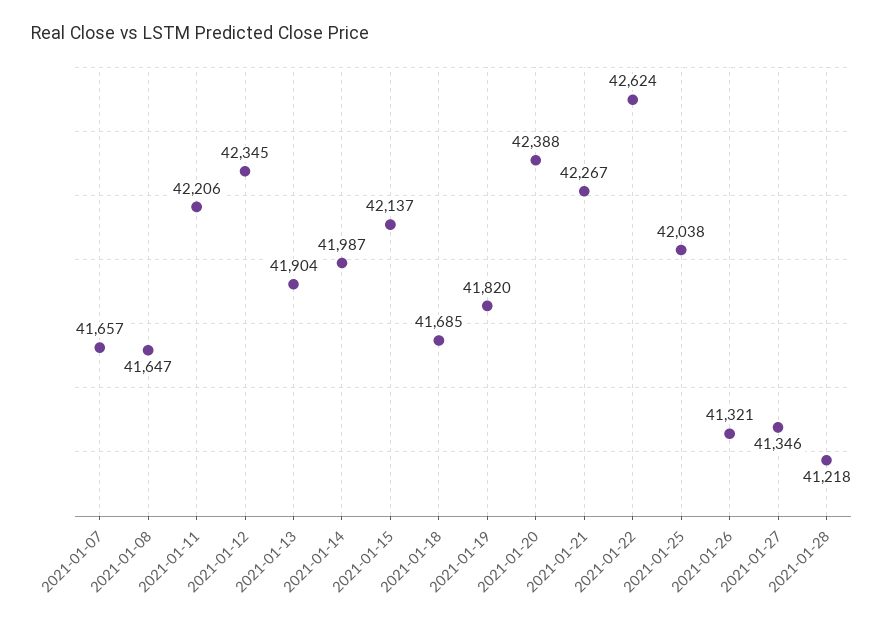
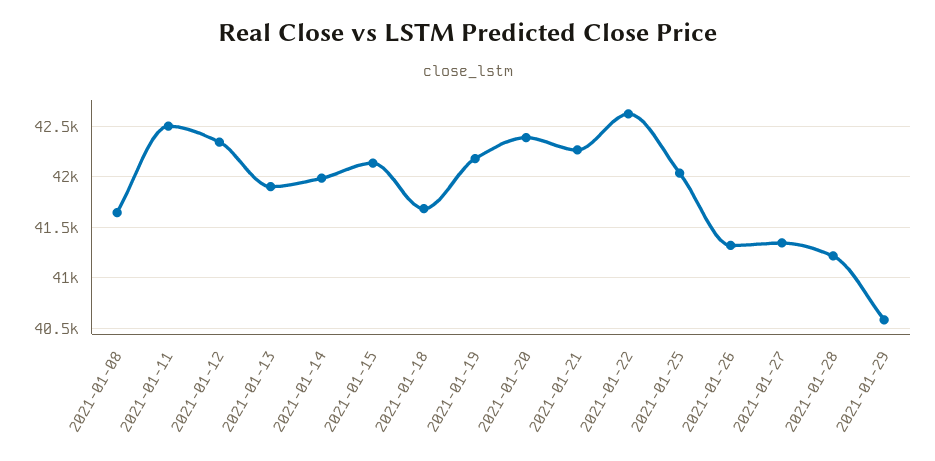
2021-01-07: 41657 -> none
2021-01-11: 42206 -> 42500
2021-01-19: 41820 -> 42200
2021-01-29: none -> 40600

